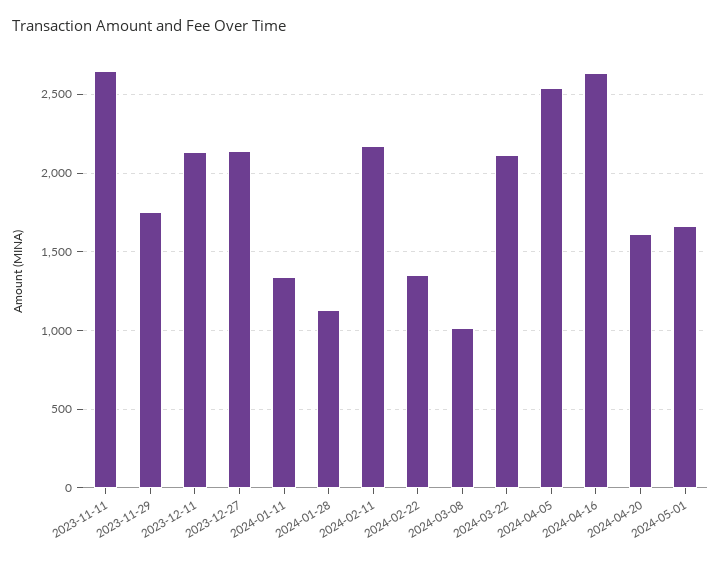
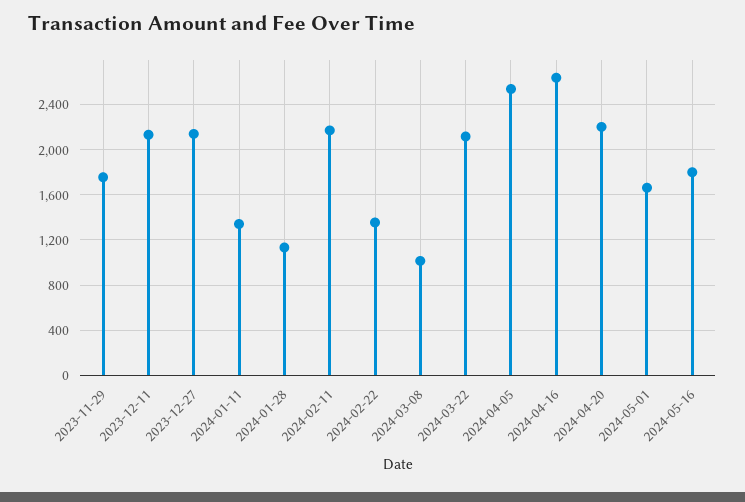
2023-11-11: 2650 -> none
2024-04-20: 1600 -> 2200
2024-05-16: none -> 1800

